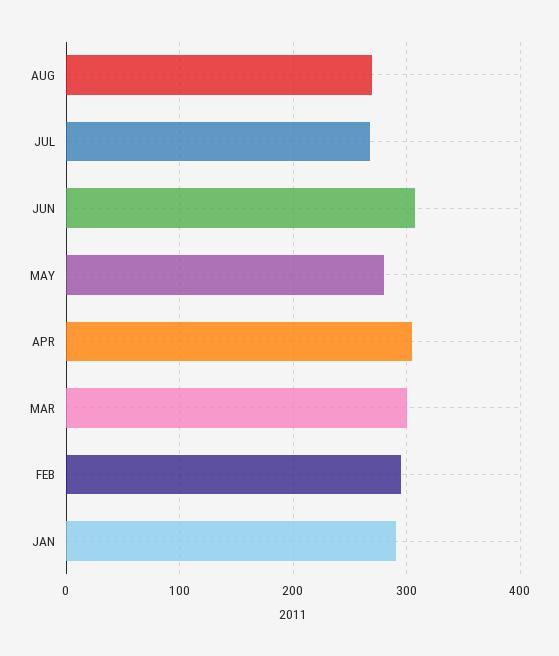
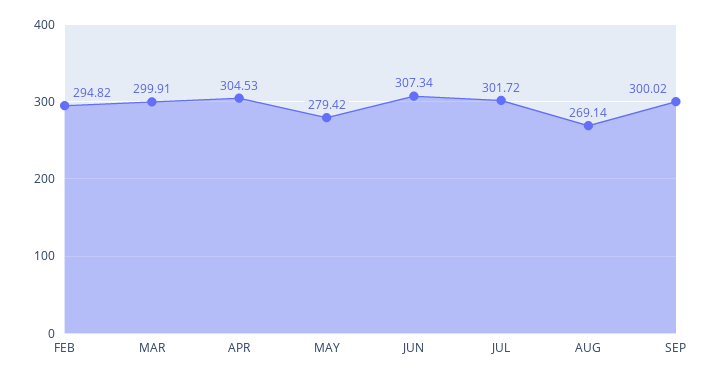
JUL: 270 -> 301.72
JAN: 290 -> none
SEP: none -> 300.02

